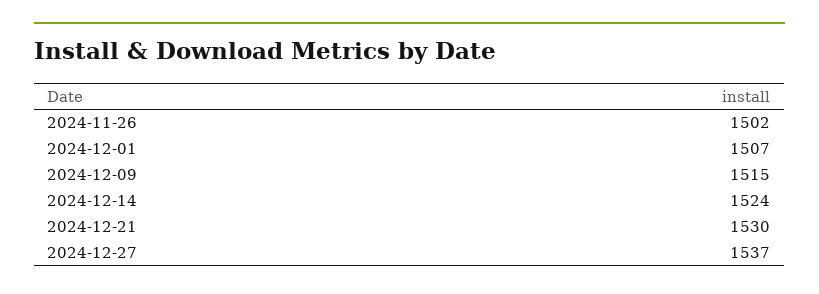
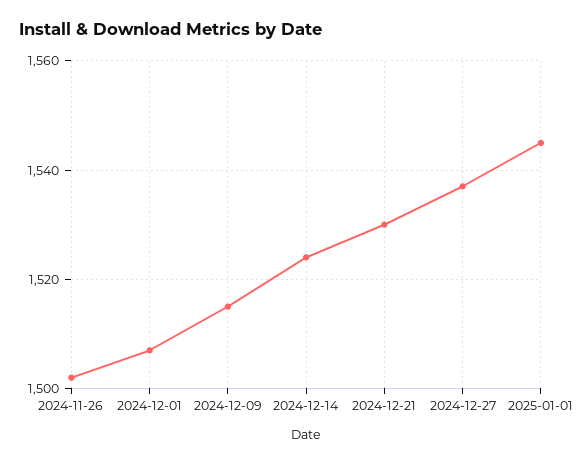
2025-01-01: none -> 1545

